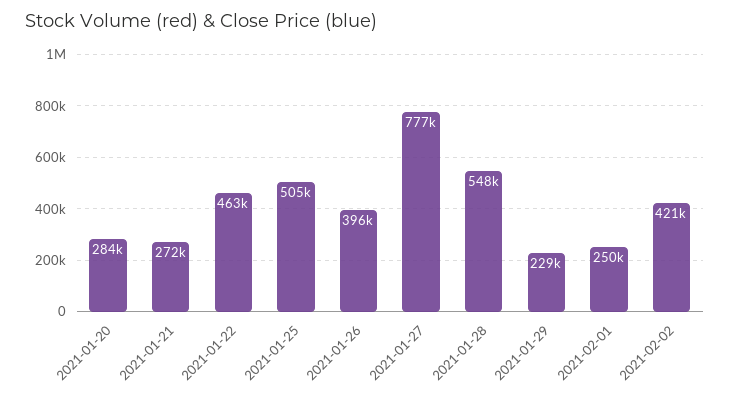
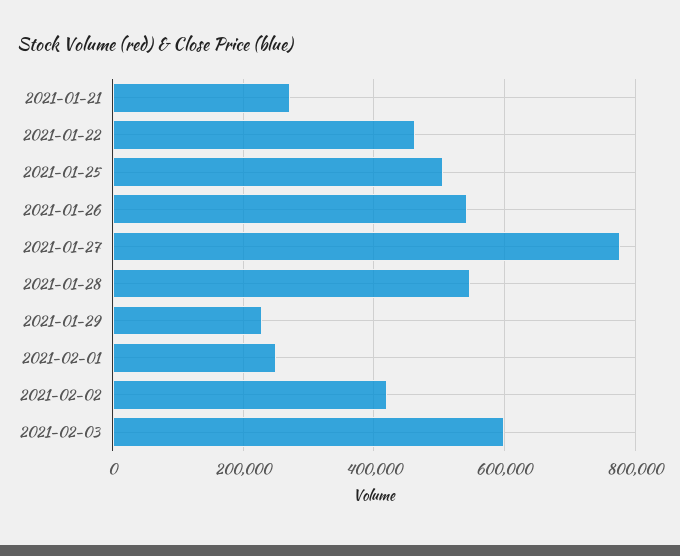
2021-01-20: 284000 -> none
2021-01-26: 396000 -> 540000
2021-02-03: none -> 600000

